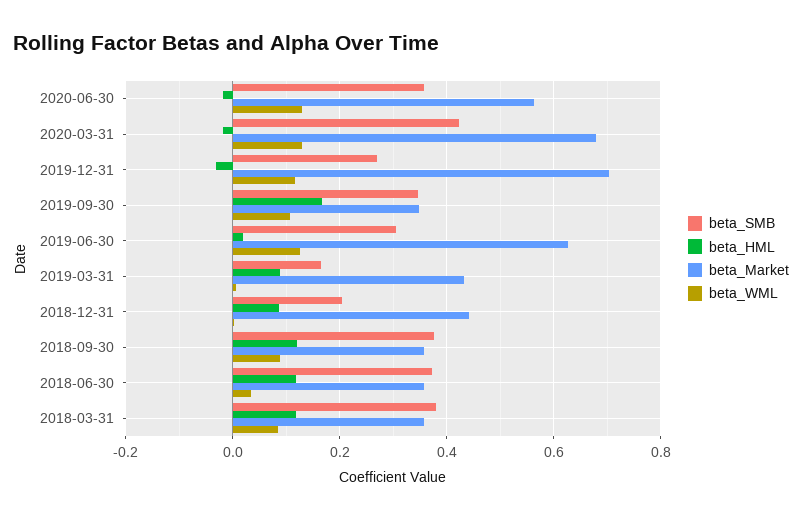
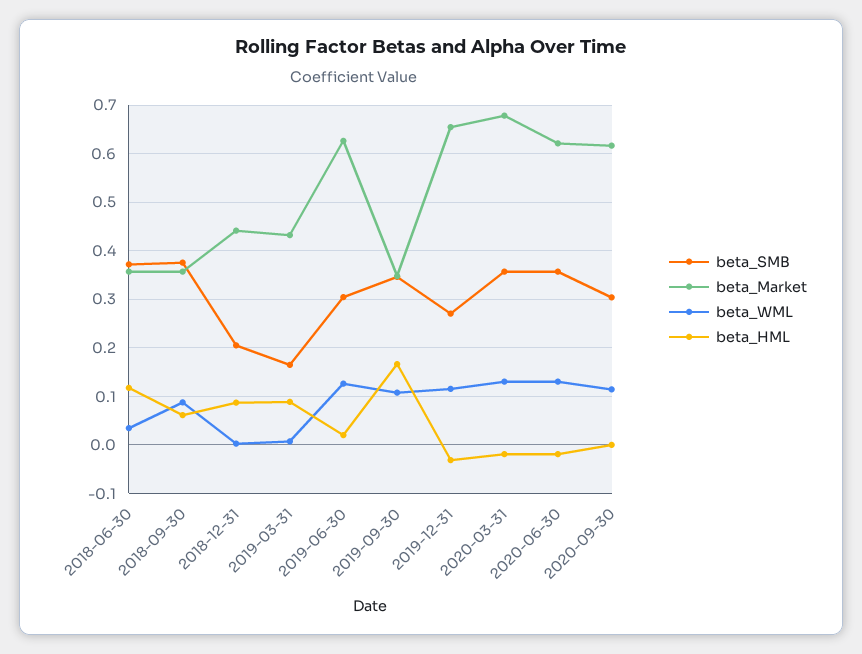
beta_Market, 2020-06-30: 0.56 -> 0.62
beta_SMB, 2020-03-31: 0.42 -> 0.36
beta_Market, 2019-12-31: 0.7 -> 0.66
beta_HML, 2018-09-30: 0.12 -> 0.06
beta_SMB, 2018-03-31: 0.38 -> none
beta_HML, 2018-03-31: 0.12 -> none
beta_Market, 2018-03-31: 0.36 -> none
beta_WML, 2018-03-31: 0.08 -> none
beta_SMB, 2020-09-30: none -> 0.3
beta_Market, 2020-09-30: none -> 0.62
beta_WML, 2020-09-30: none -> 0.12
beta_HML, 2020-09-30: none -> 0

